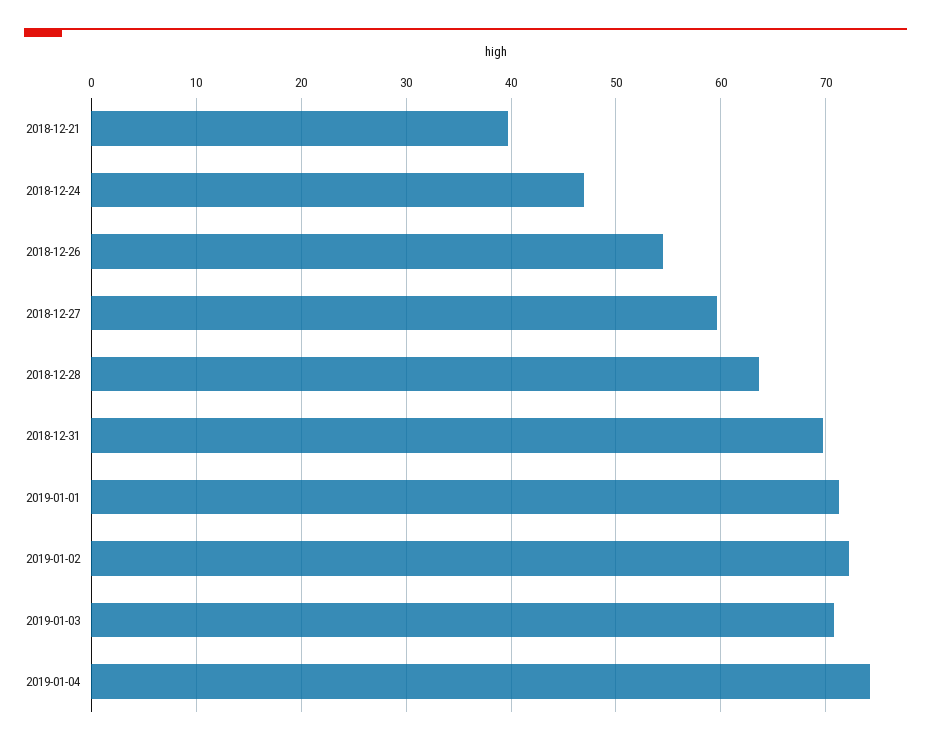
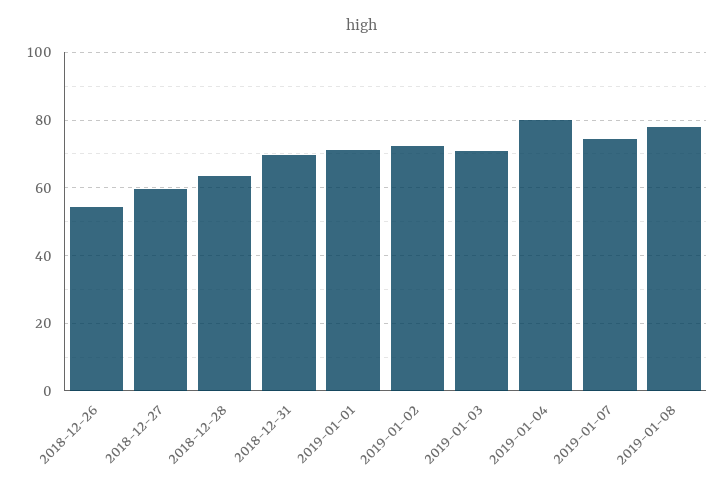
2018-12-21: 40 -> none
2018-12-24: 47 -> none
2019-01-04: 74 -> 80
2019-01-07: none -> 74
2019-01-08: none -> 78

